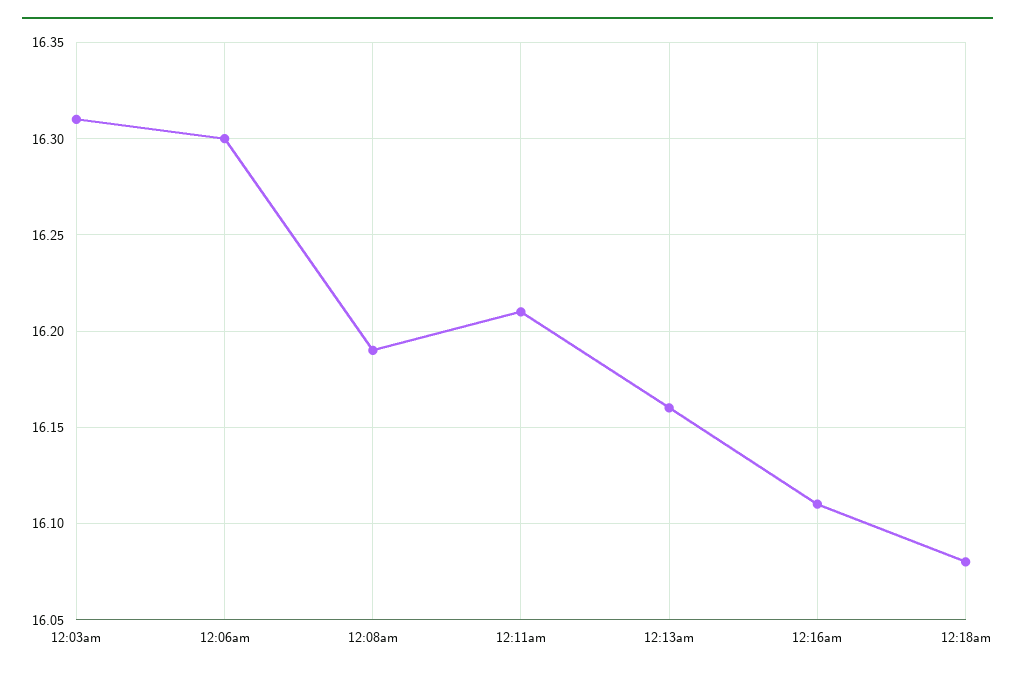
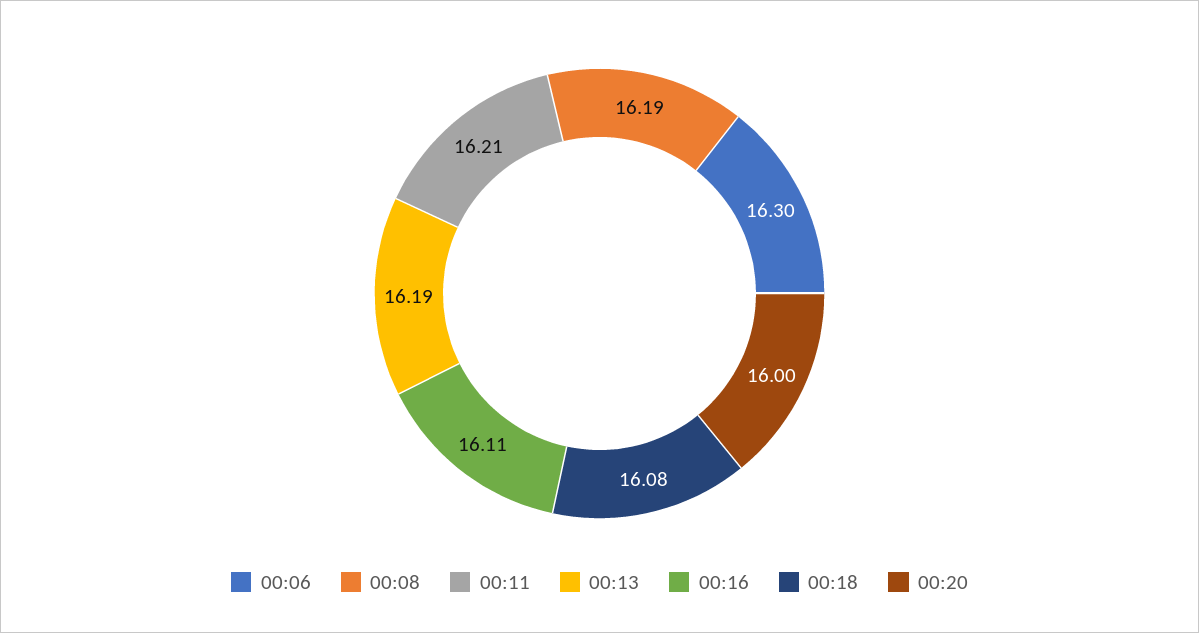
12:03am: 16.31 -> none
12:13am: 16.16 -> 16.19
00:20: none -> 16

